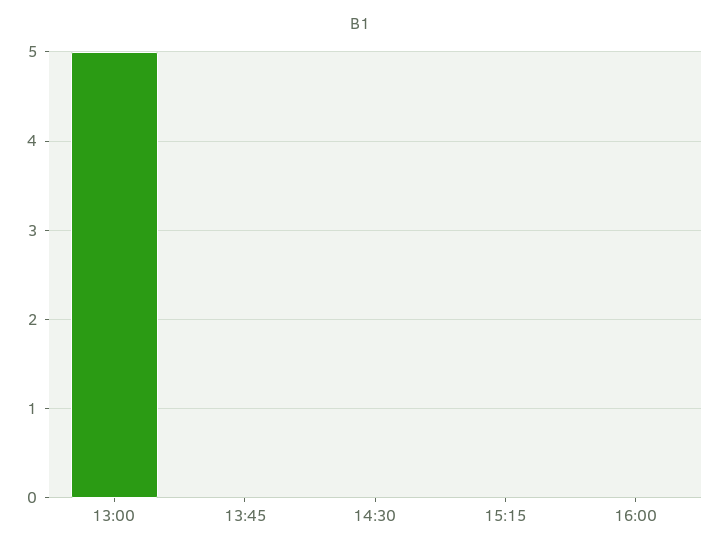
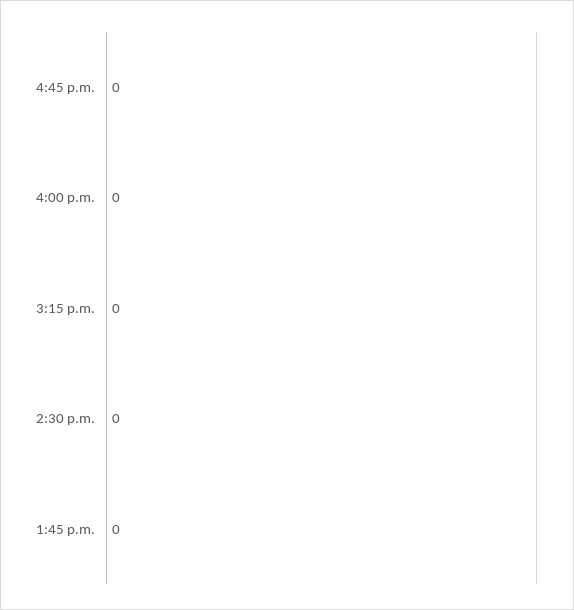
13:00: 5 -> none
4:45 p.m.: none -> 0

